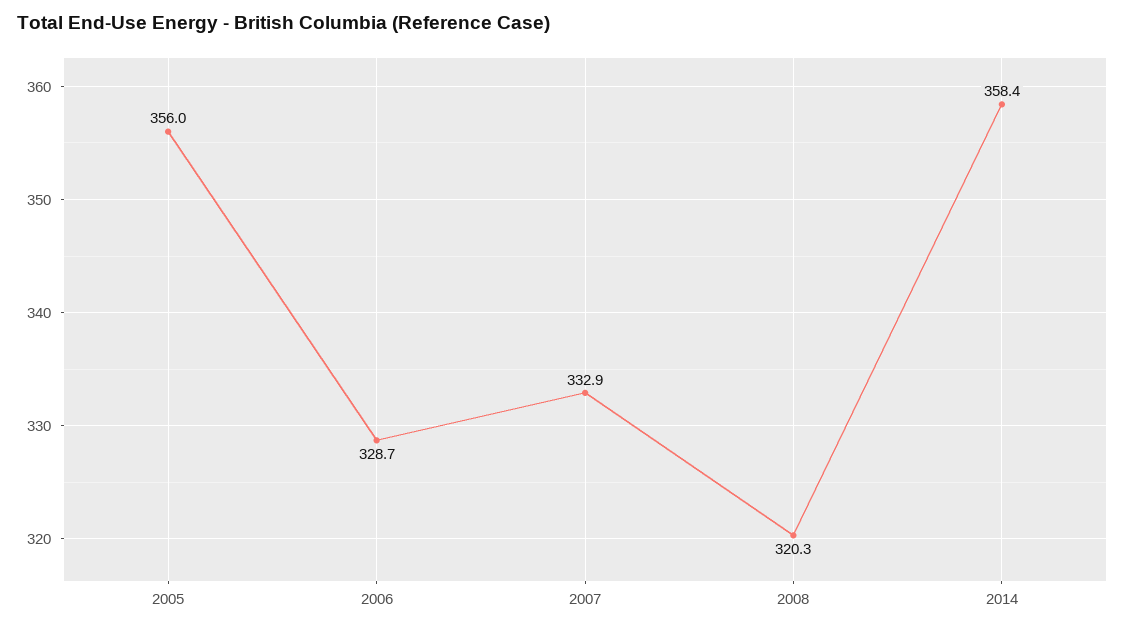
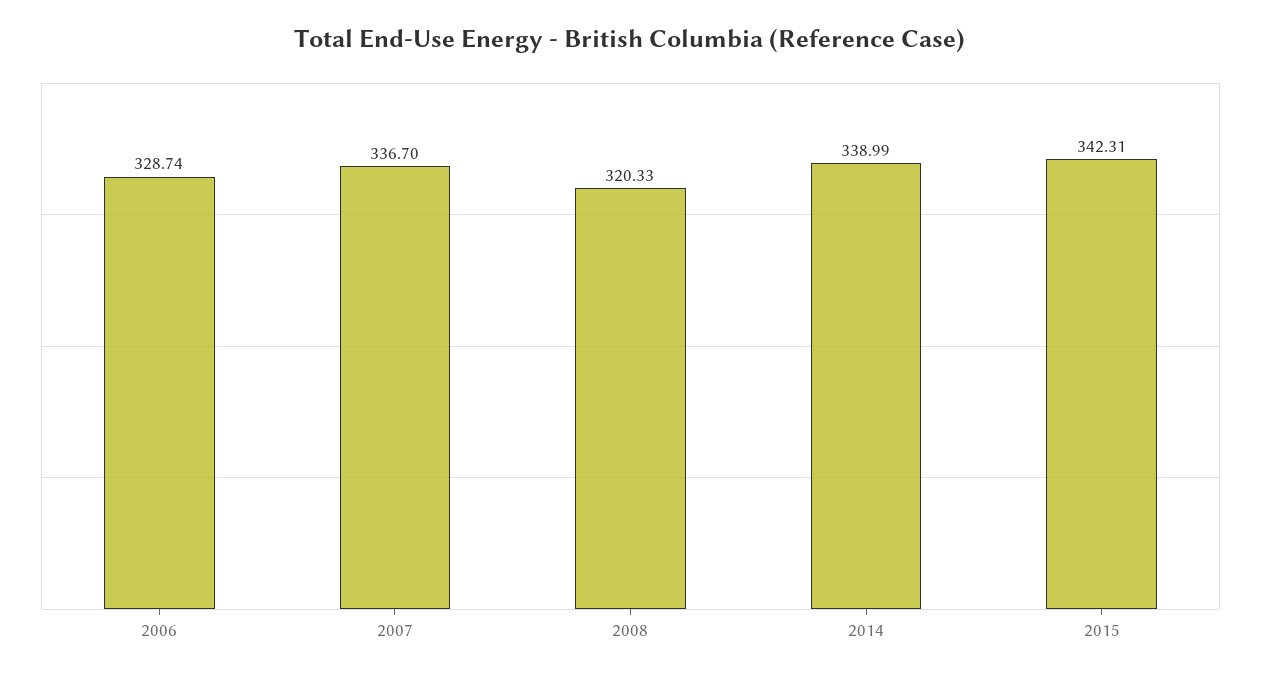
2005: 356 -> none
2007: 332.9 -> 336.7
2014: 358.4 -> 338.99
2015: none -> 342.31

